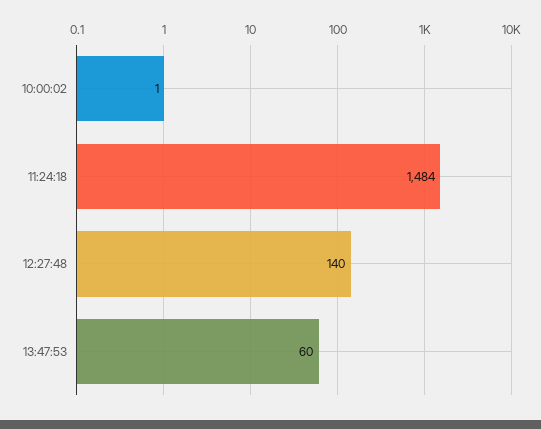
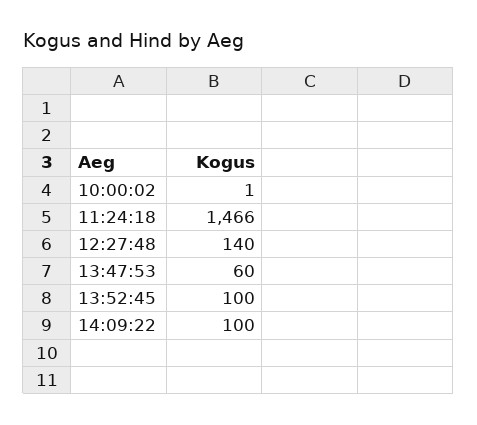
11:24:18: 1484 -> 1466
13:52:45: none -> 100
14:09:22: none -> 100

